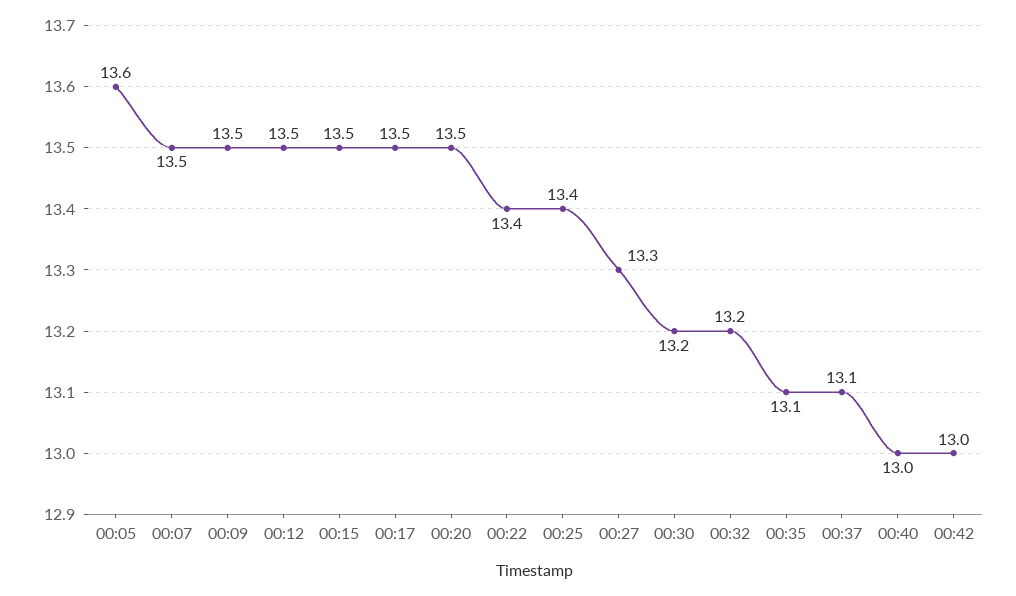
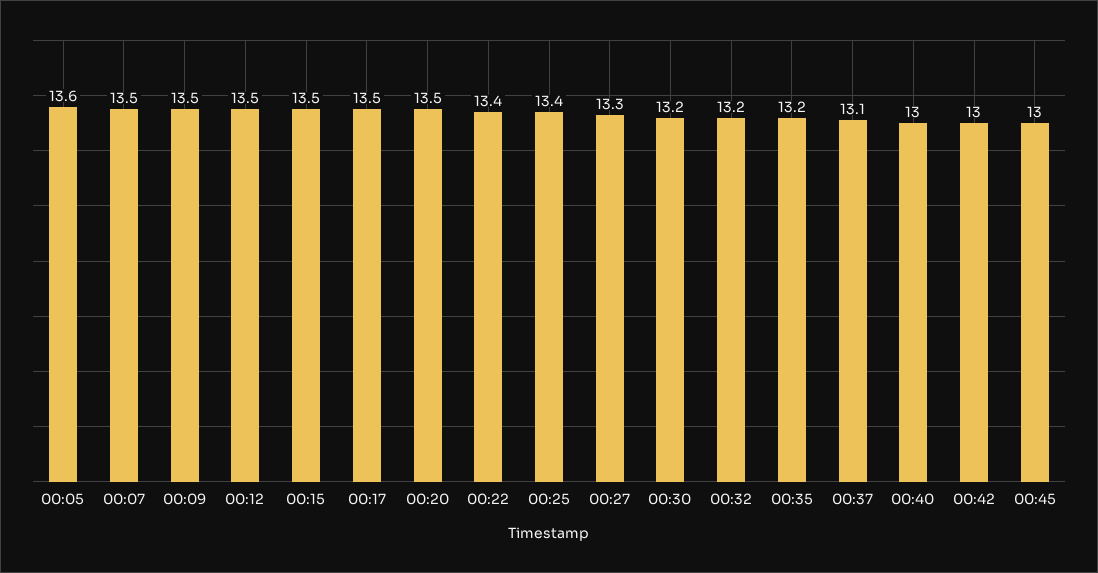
00:35: 13.1 -> 13.2
00:45: none -> 13

